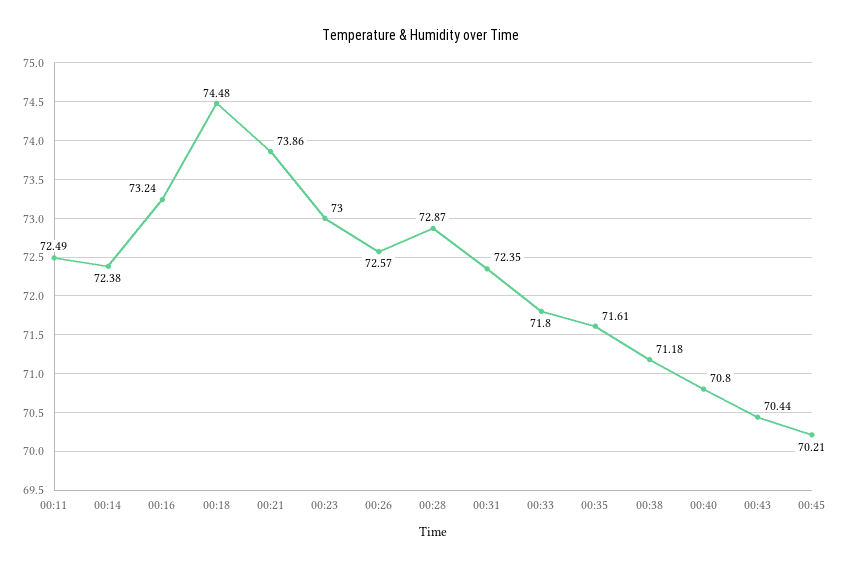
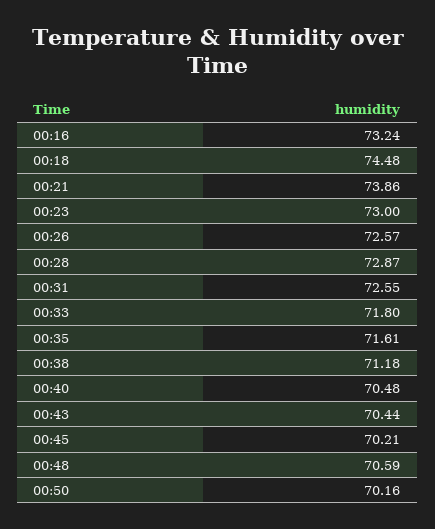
00:11: 72.49 -> none
00:14: 72.38 -> none
00:31: 72.35 -> 72.55
00:40: 70.8 -> 70.48
00:48: none -> 70.59
00:50: none -> 70.16

